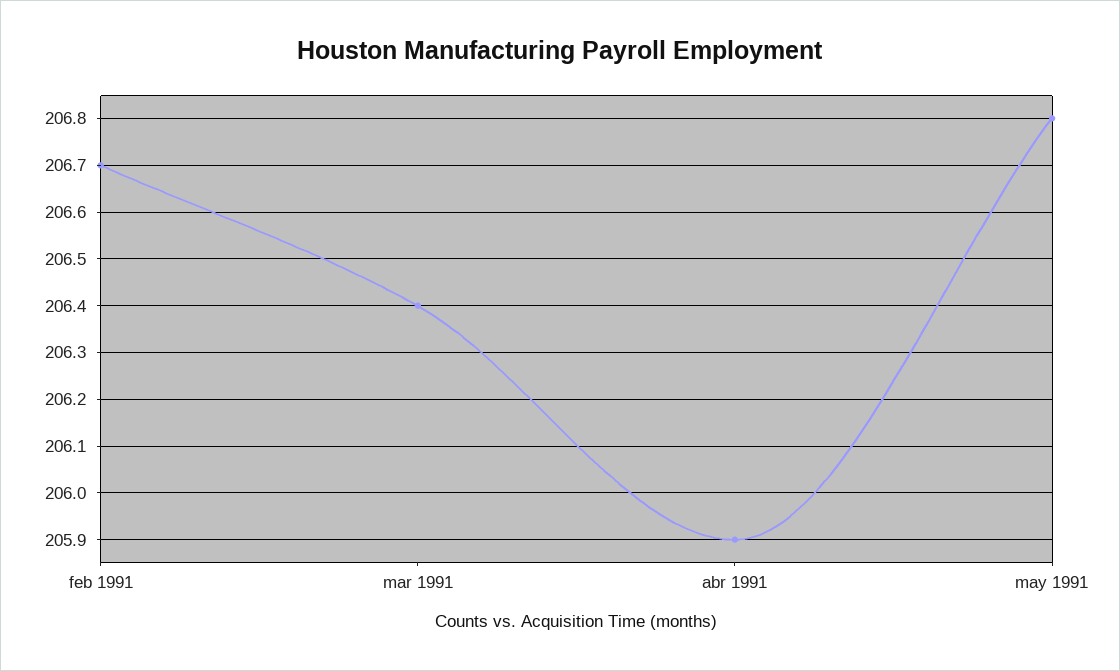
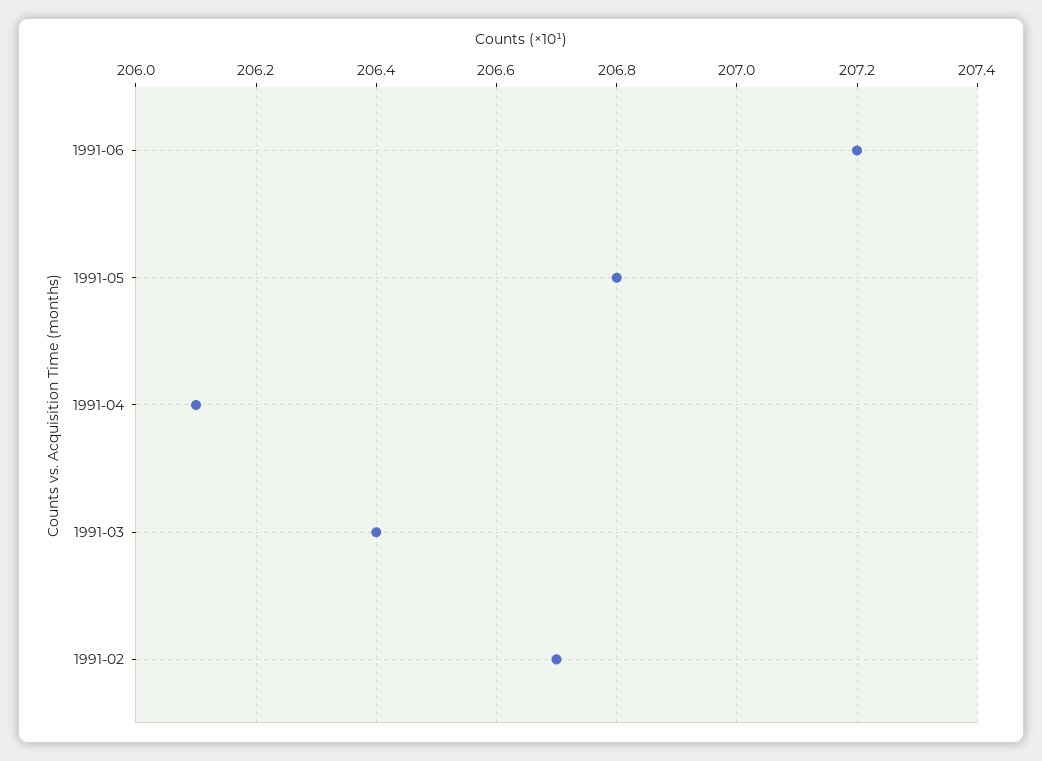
abr 1991: 205.9 -> 206.1
1991-06: none -> 207.2

